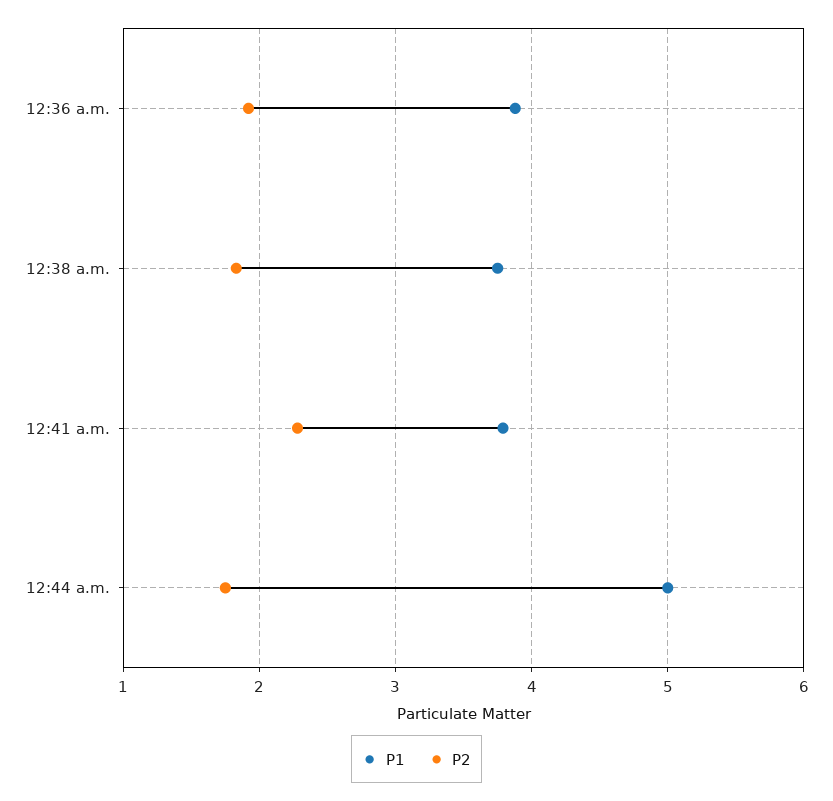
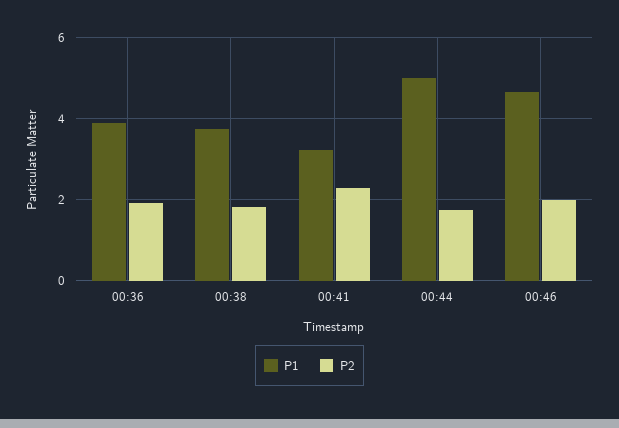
P1, 12:41 a.m.: 3.8 -> 3.2
P1, 00:46: none -> 4.6
P2, 00:46: none -> 2

